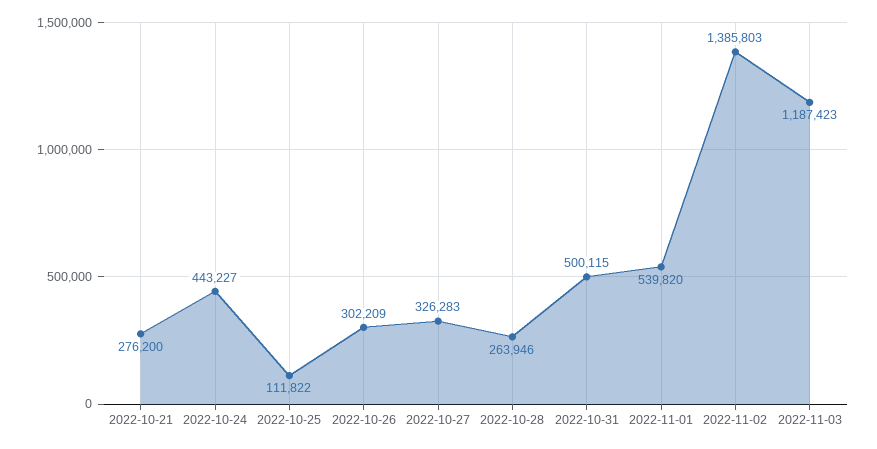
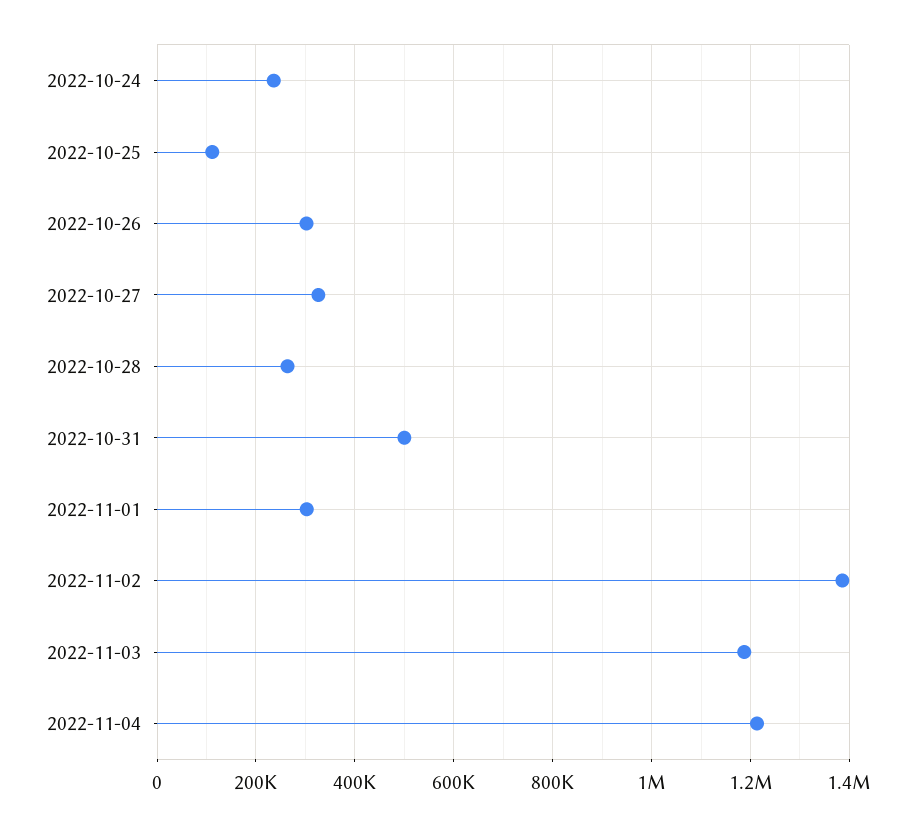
2022-10-21: 276200 -> none
2022-10-24: 443227 -> 240000
2022-11-01: 539820 -> 300000
2022-11-04: none -> 1220000

